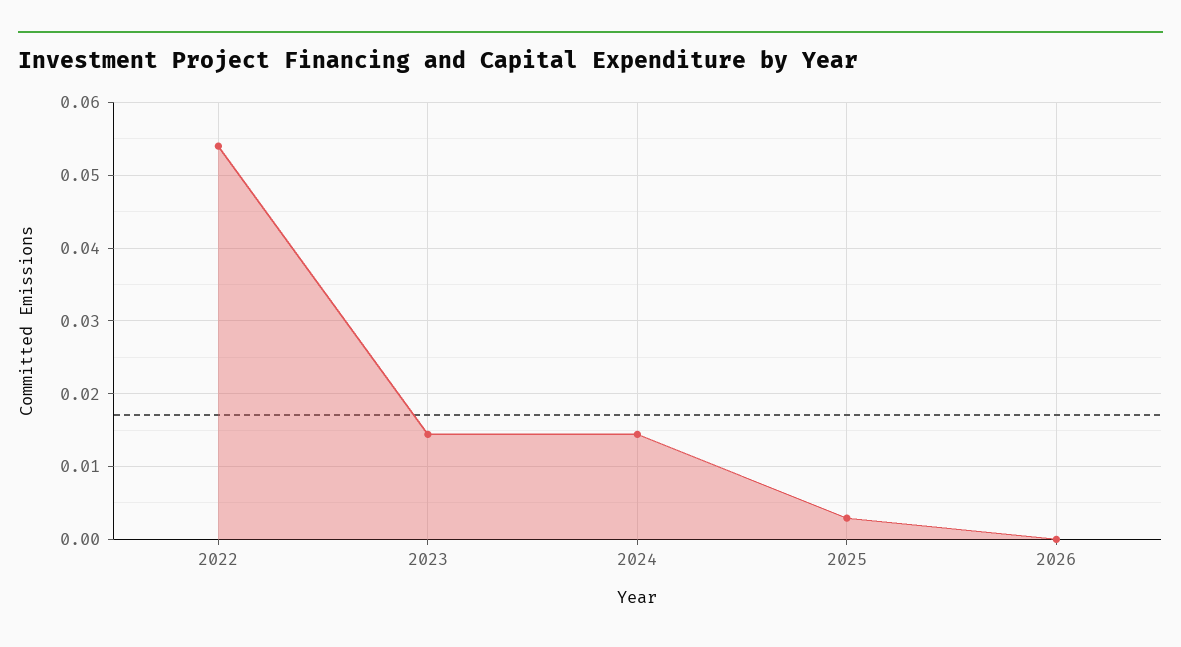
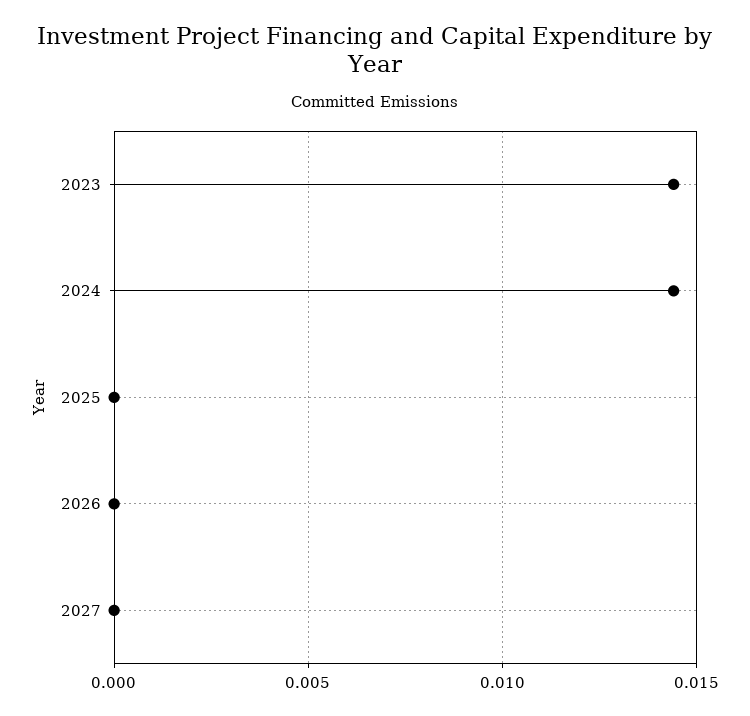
2022: 0.054 -> none
2025: 0.003 -> 0
2027: none -> 0

